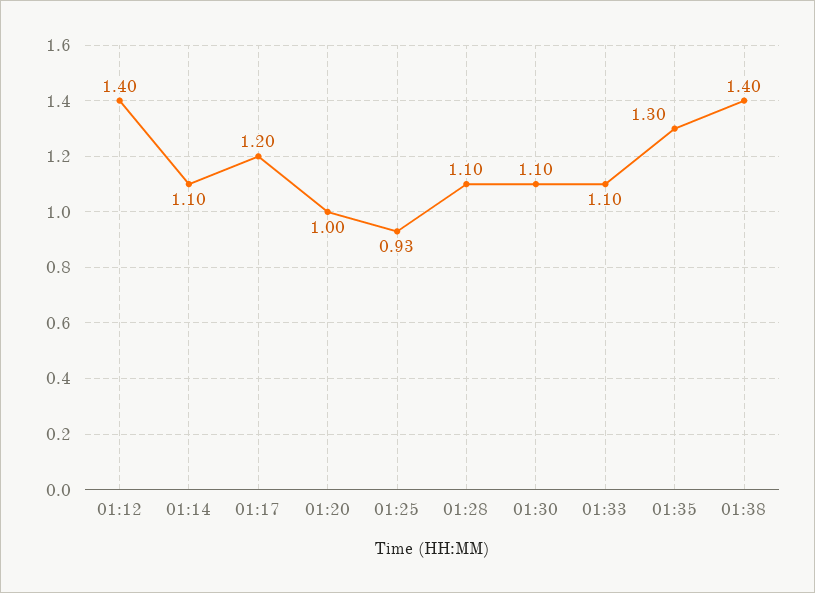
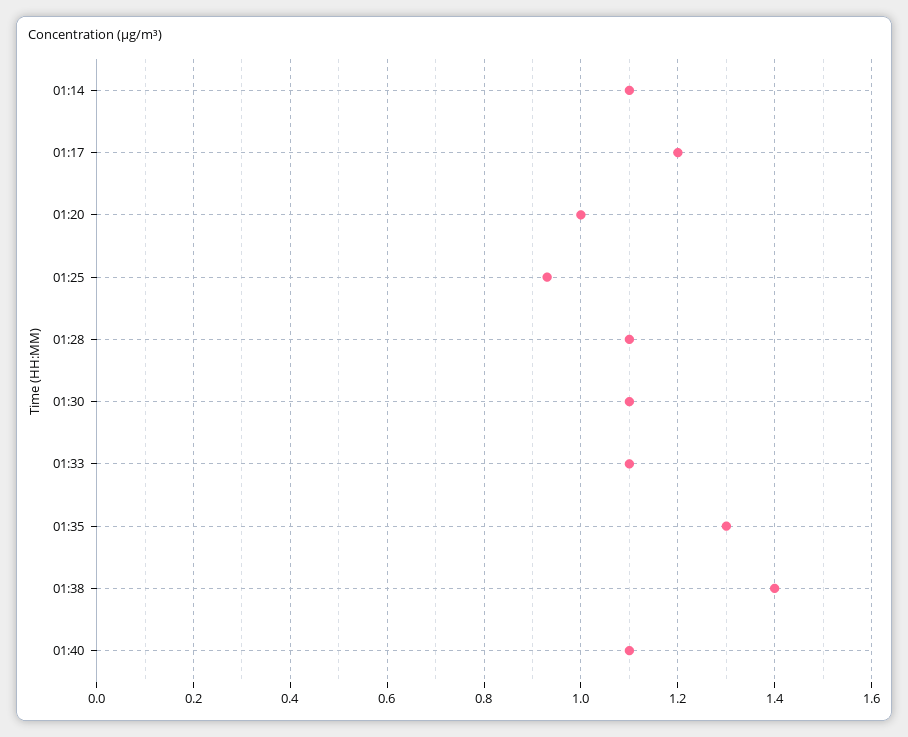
01:12: 1.4 -> none
01:40: none -> 1.1

